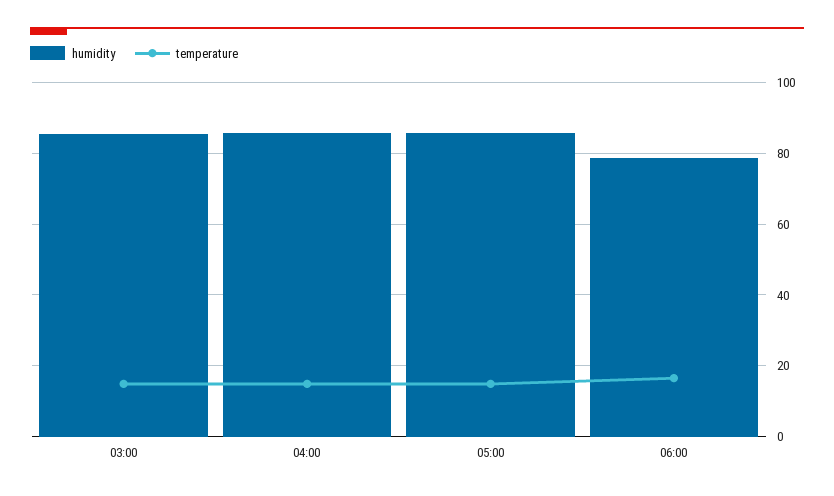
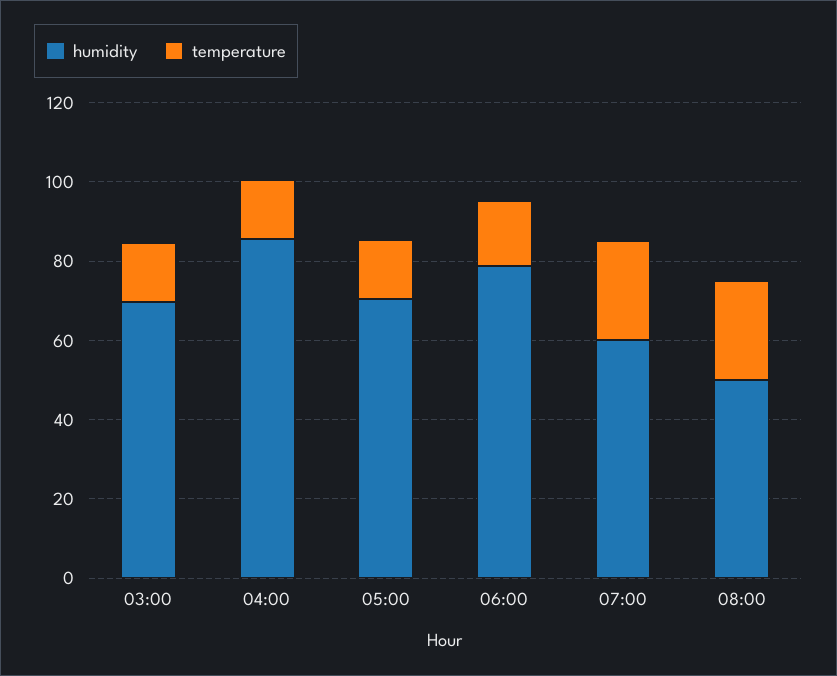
humidity, 03:00: 86 -> 70
humidity, 05:00: 86 -> 70
humidity, 07:00: none -> 60
temperature, 07:00: none -> 25
humidity, 08:00: none -> 50
temperature, 08:00: none -> 25

